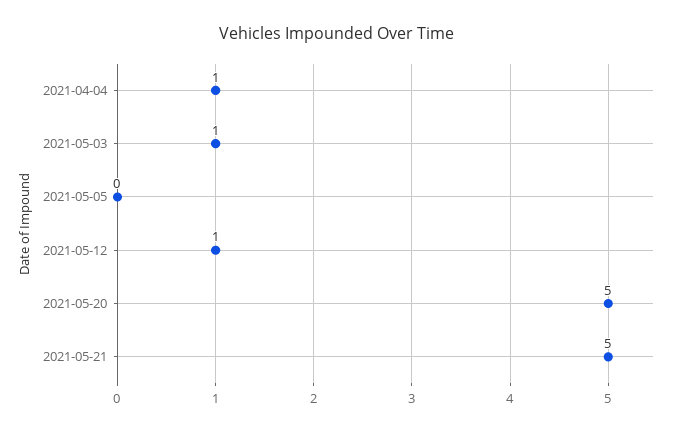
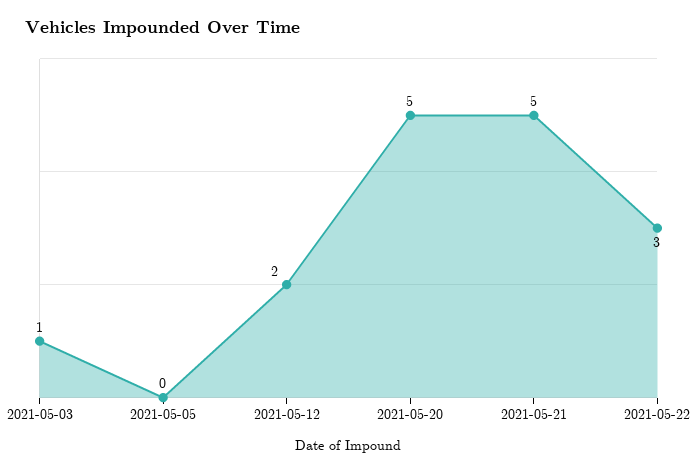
2021-04-04: 1 -> none
2021-05-12: 1 -> 2
2021-05-22: none -> 3

